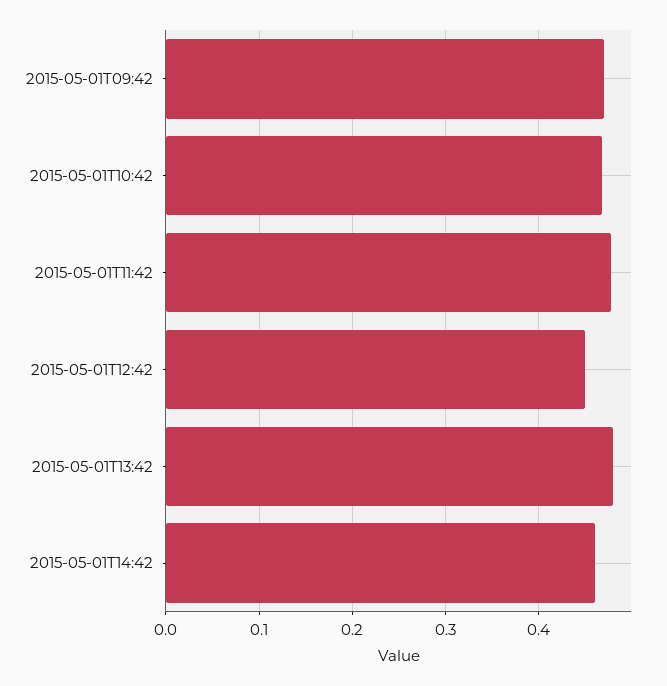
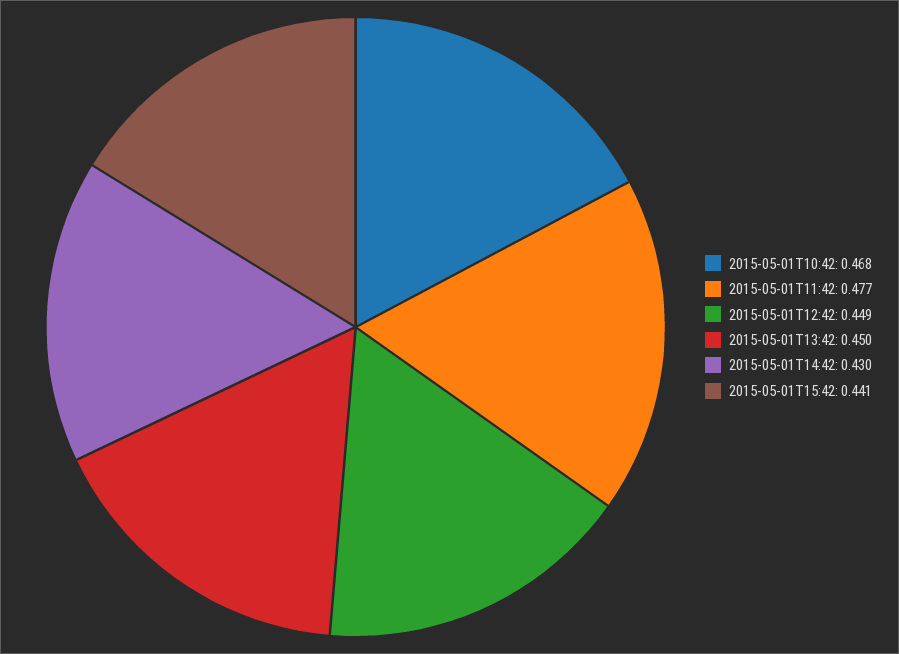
2015-05-01T09:42: 0.47 -> none
2015-05-01T13:42: 0.48 -> 0.45
2015-05-01T14:42: 0.46 -> 0.43
2015-05-01T15:42: none -> 0.441

